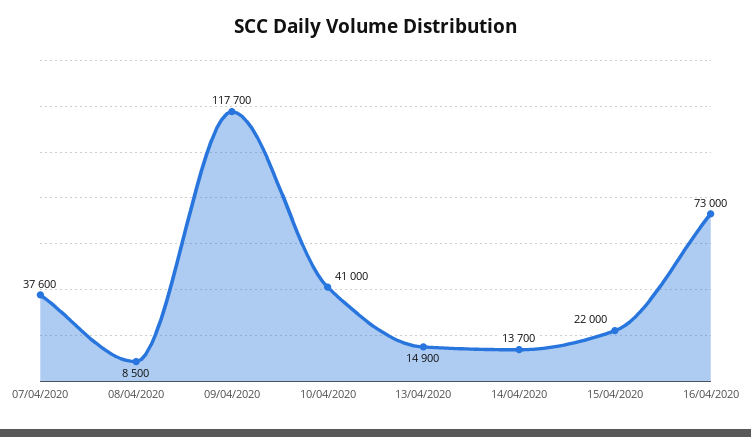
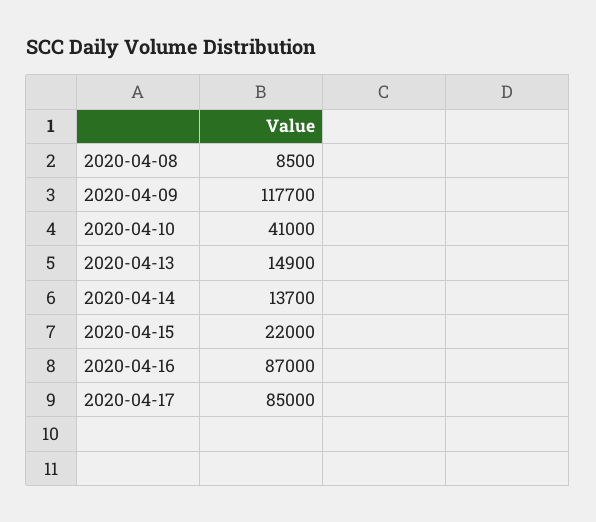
07/04/2020: 37600 -> none
16/04/2020: 73000 -> 87000
2020-04-17: none -> 85000

